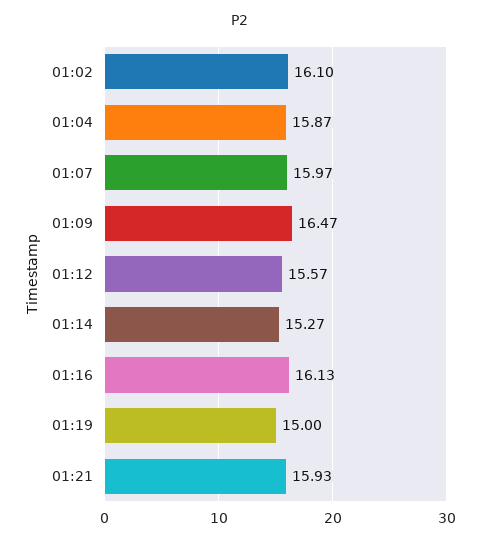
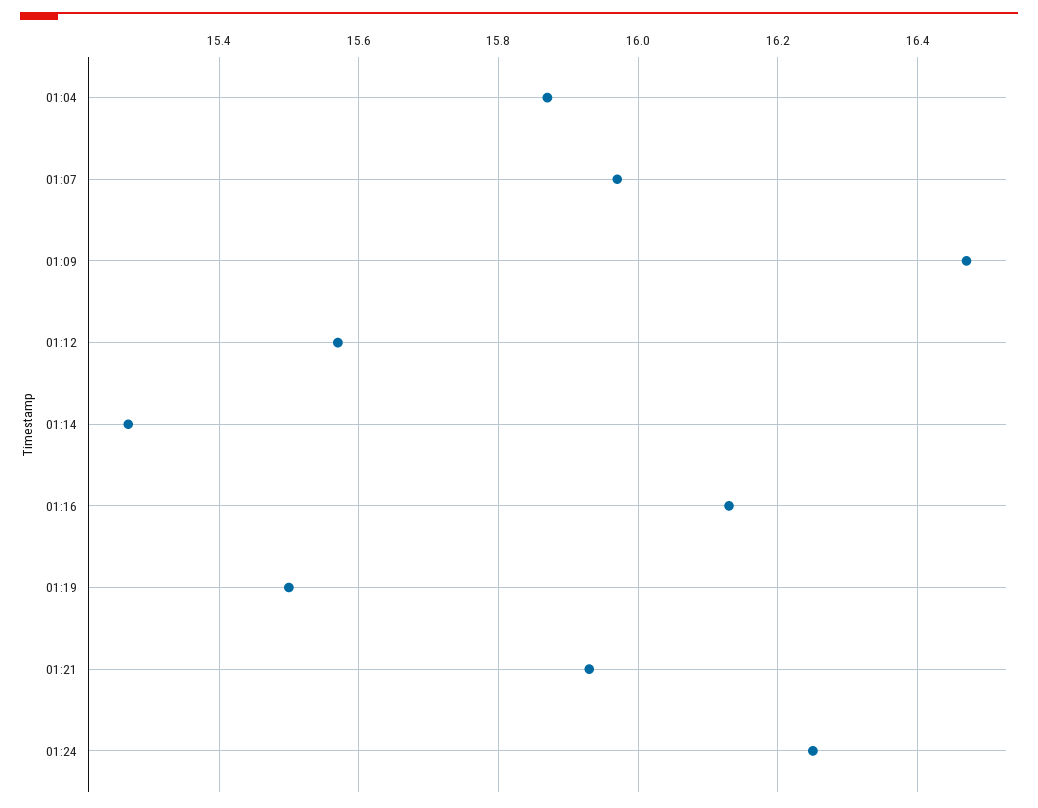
01:02: 16.1 -> none
01:19: 15 -> 15.5
01:24: none -> 16.25

